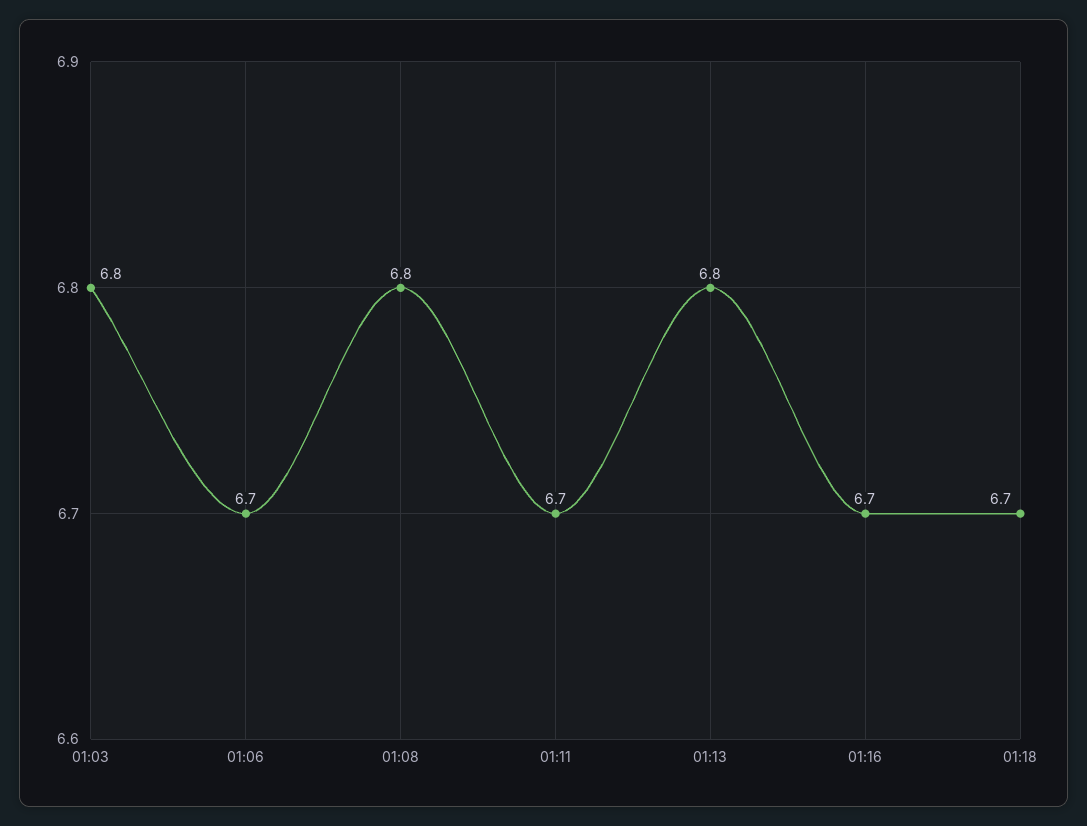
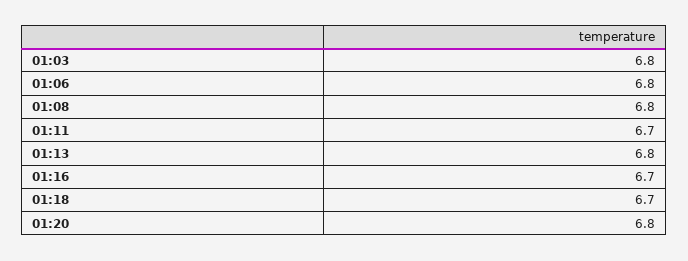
01:06: 6.7 -> 6.8
01:20: none -> 6.8

